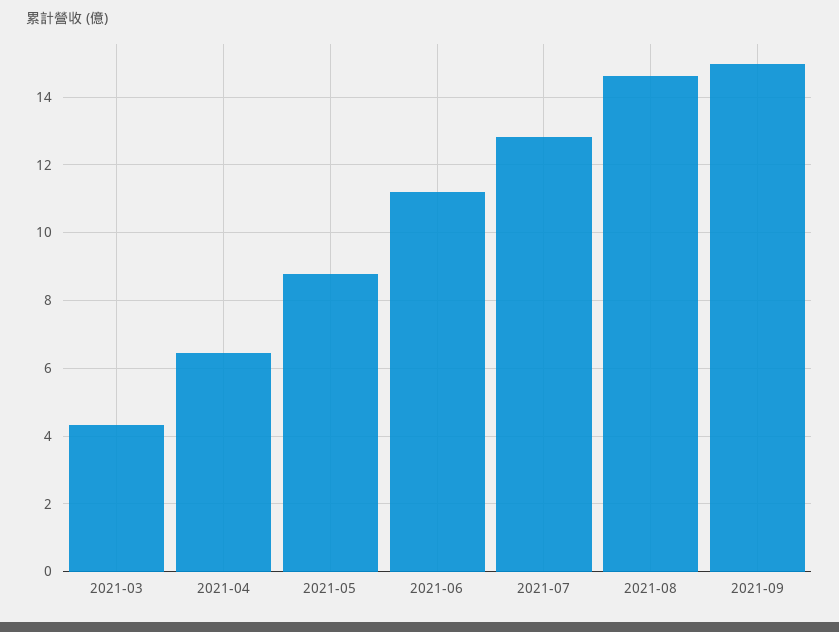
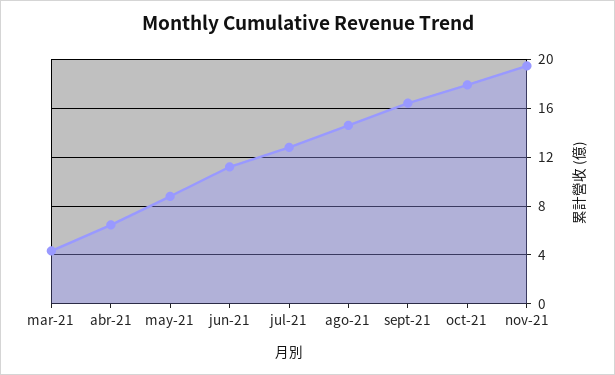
2021-09: 15 -> 16.5
oct-21: none -> 18
nov-21: none -> 19.5

